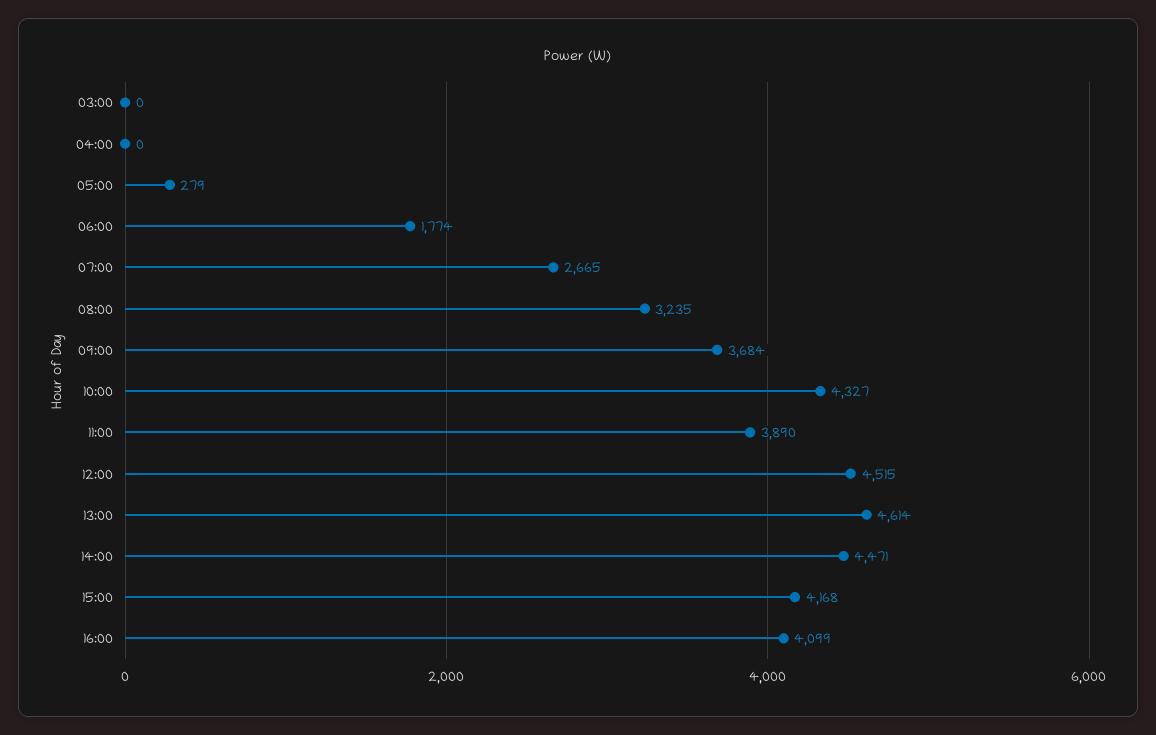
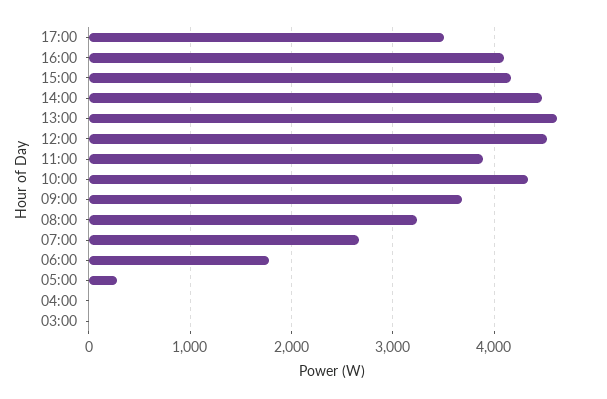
17:00: none -> 3500

